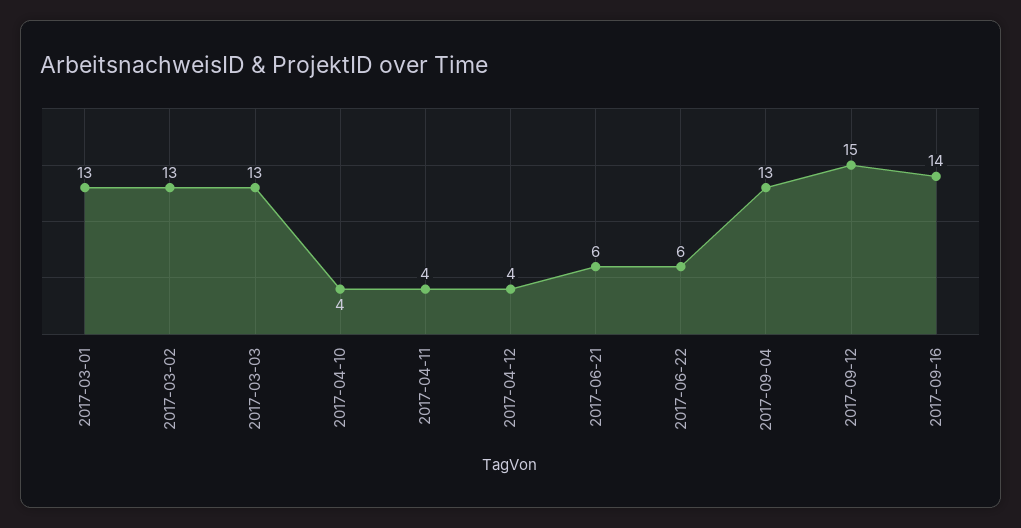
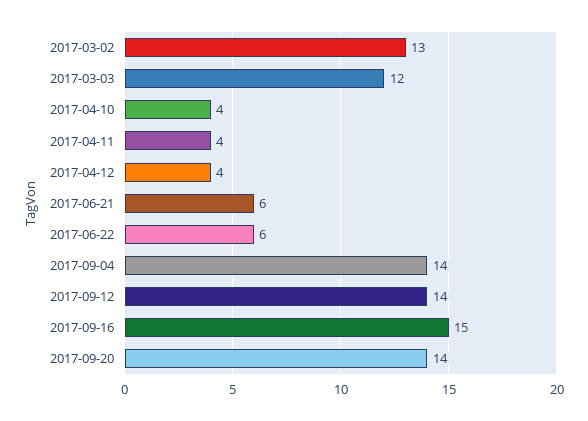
2017-03-01: 13 -> none
2017-03-03: 13 -> 12
2017-09-04: 13 -> 14
2017-09-12: 15 -> 14
2017-09-16: 14 -> 15
2017-09-20: none -> 14

